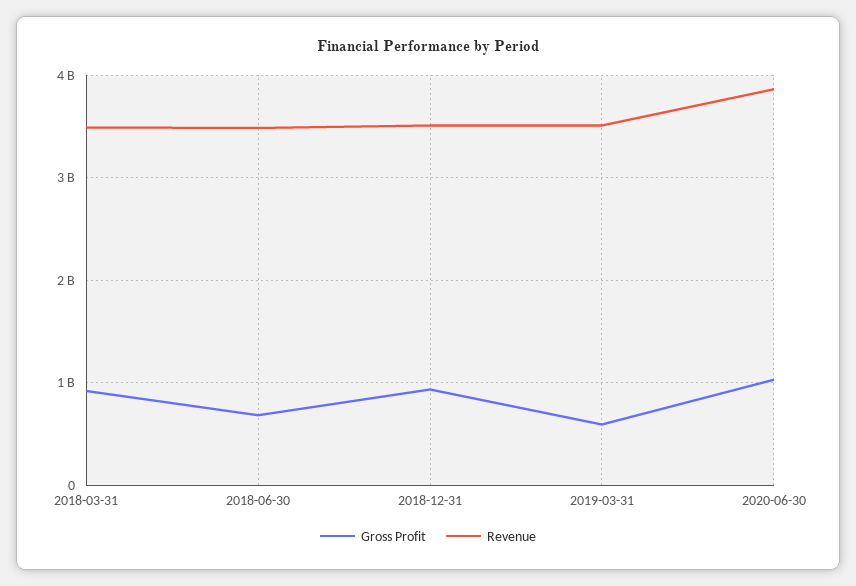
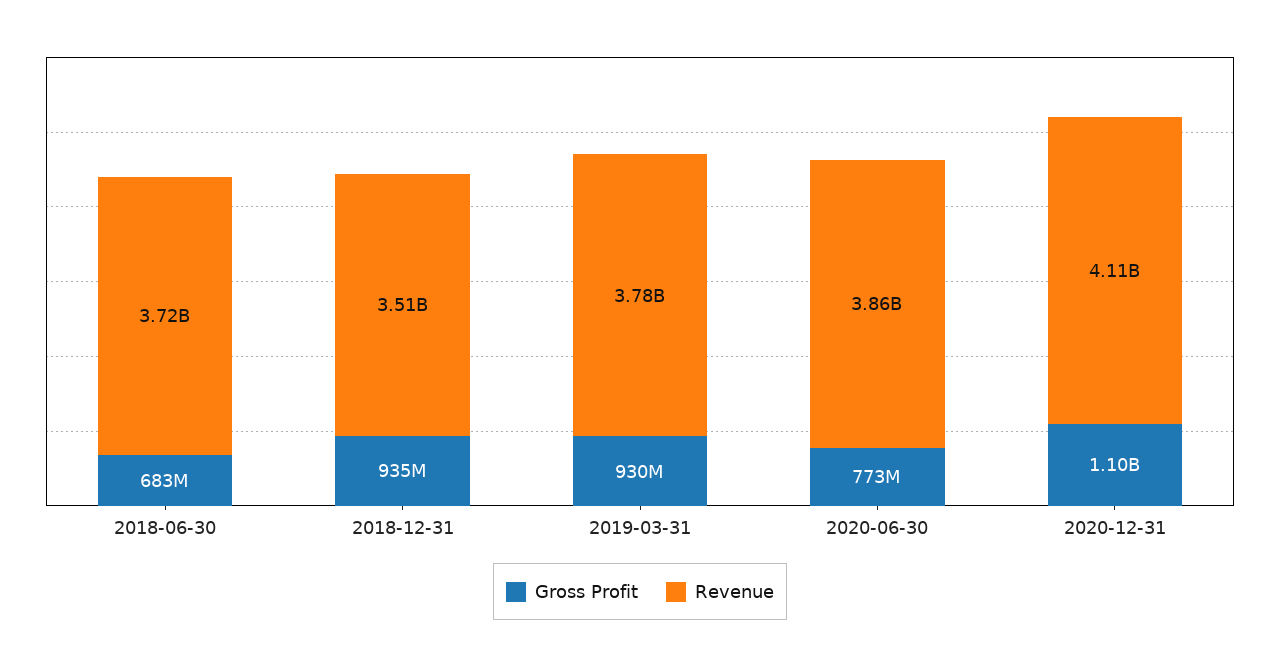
Gross Profit, 2018-03-31: 900000000 -> none
Revenue, 2018-03-31: 3500000000 -> none
Revenue, 2018-06-30: 3500000000 -> 3720000000
Gross Profit, 2019-03-31: 600000000 -> 930000000
Revenue, 2019-03-31: 3500000000 -> 3780000000
Gross Profit, 2020-06-30: 1000000000 -> 773000000
Gross Profit, 2020-12-31: none -> 1100000000
Revenue, 2020-12-31: none -> 4110000000

